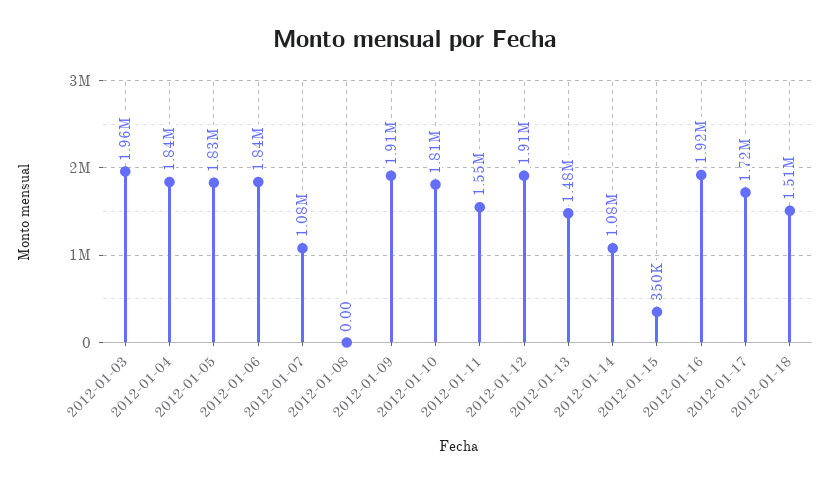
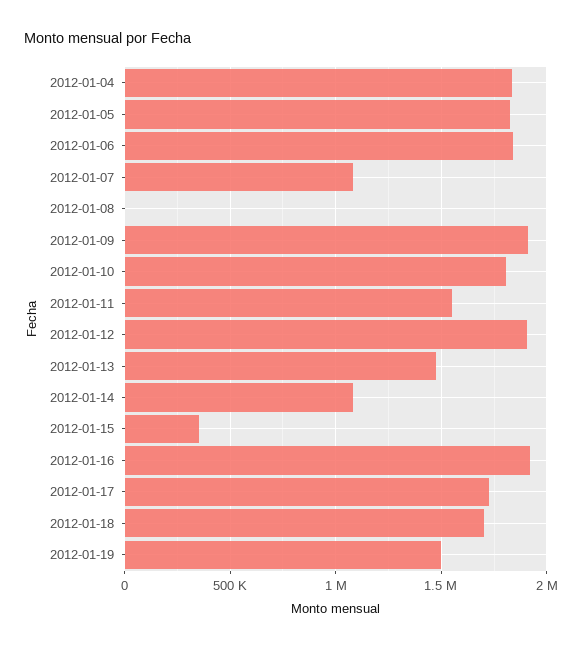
2012-01-03: 1960000 -> none
2012-01-18: 1510000 -> 1700000
2012-01-19: none -> 1500000

